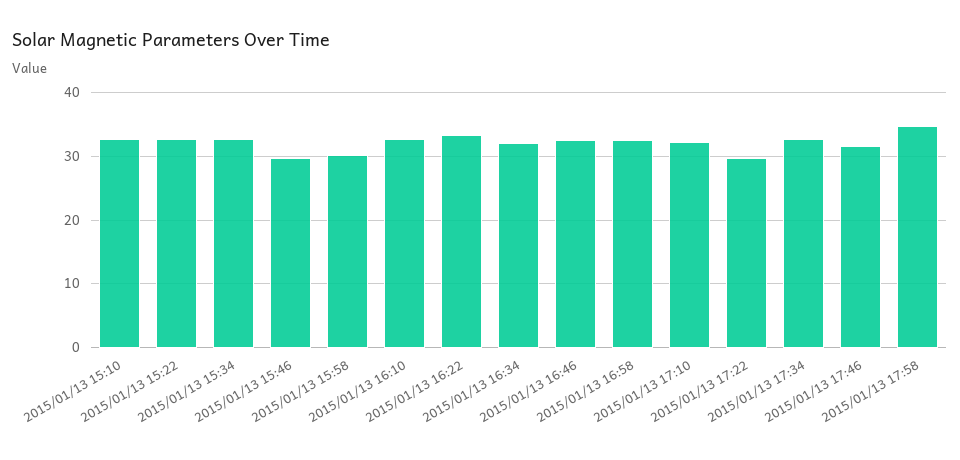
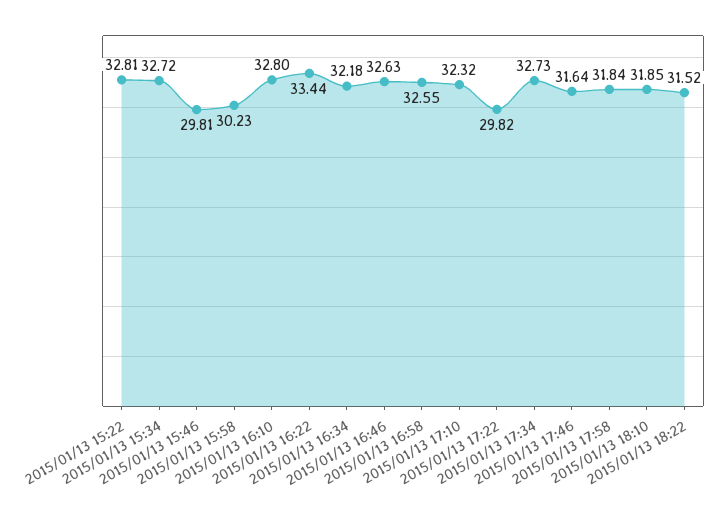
2015/01/13 15:10: 33 -> none
2015/01/13 17:58: 35 -> 31.84
2015/01/13 18:10: none -> 31.85
2015/01/13 18:22: none -> 31.52

